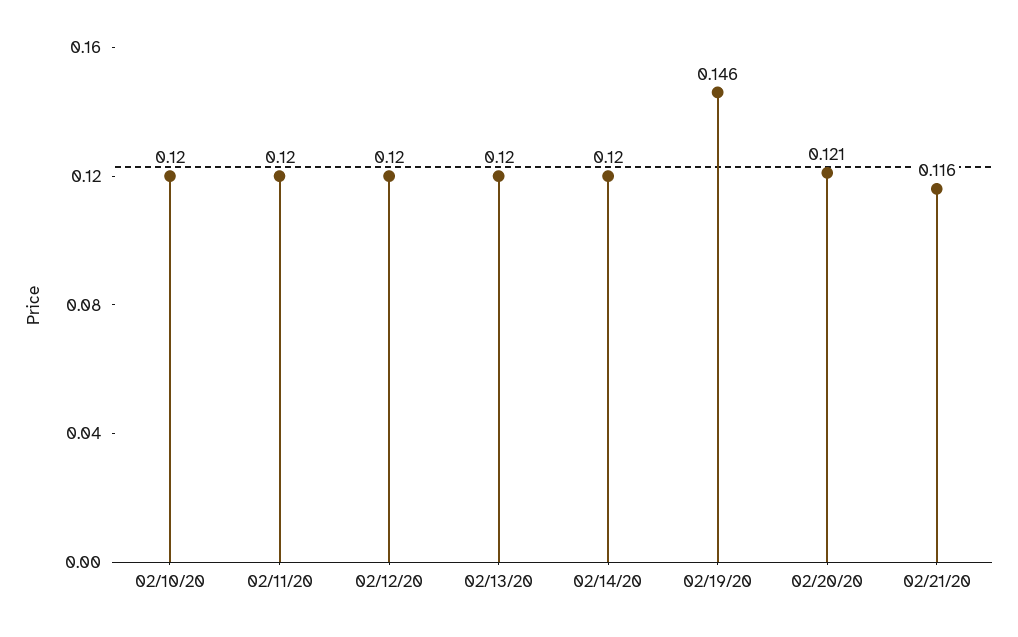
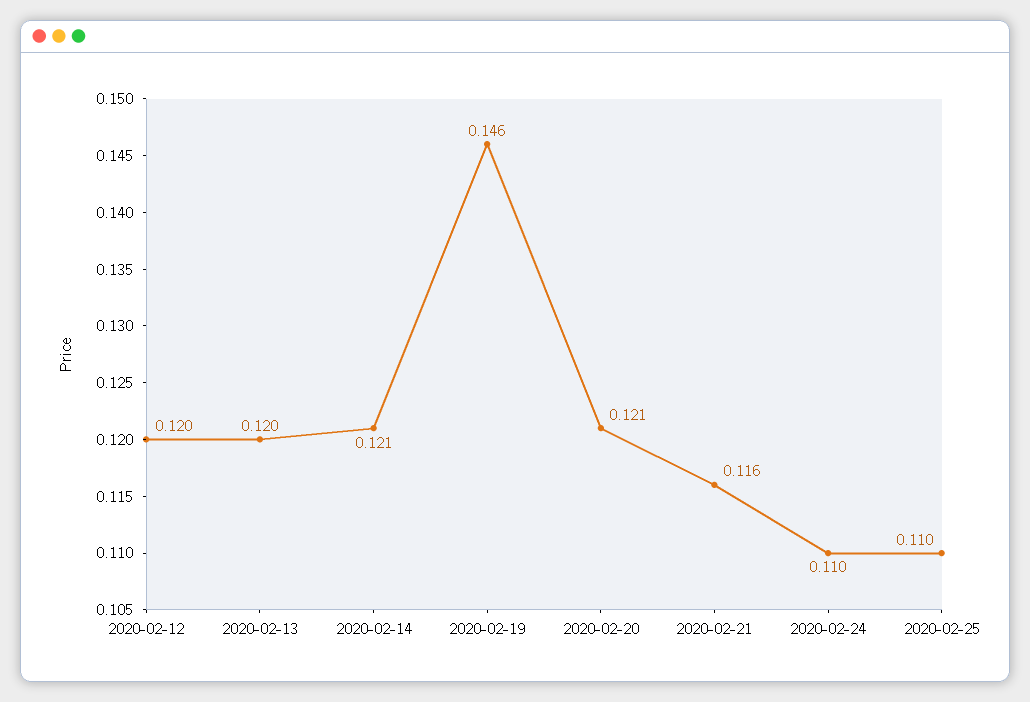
02/10/20: 0.12 -> none
02/11/20: 0.12 -> none
02/14/20: 0.12 -> 0.121
2020-02-24: none -> 0.11
2020-02-25: none -> 0.11

